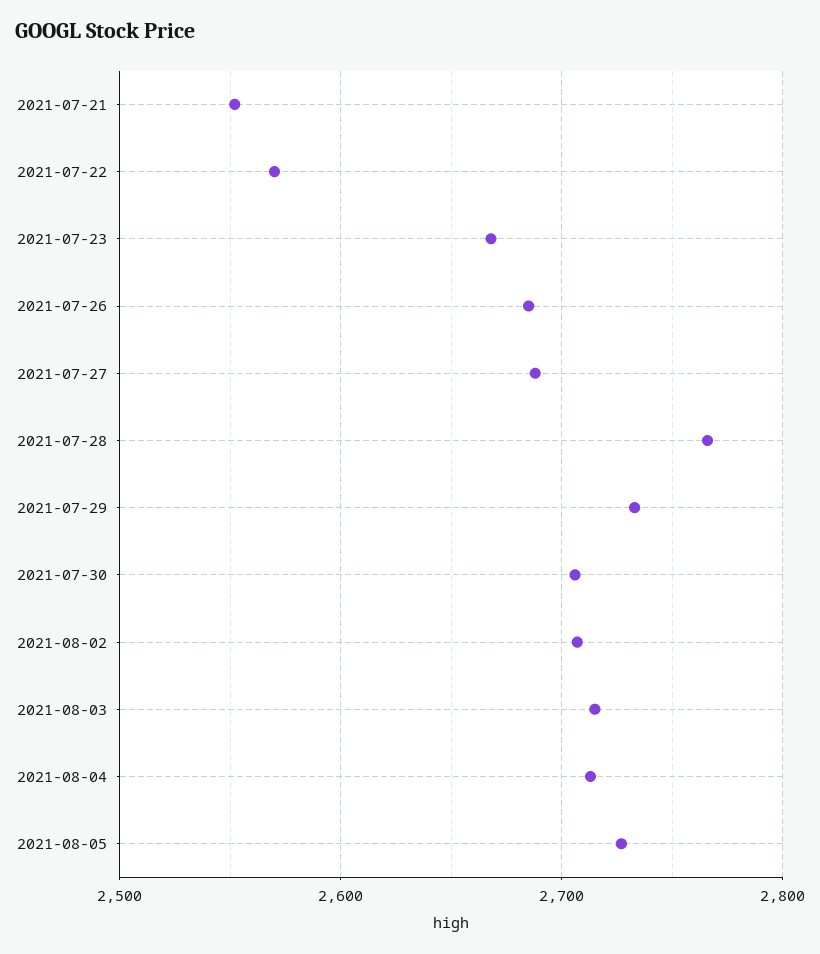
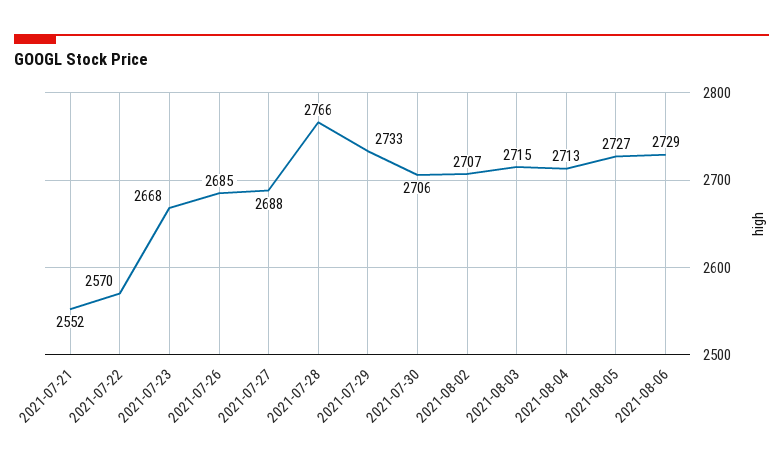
2021-08-06: none -> 2729

